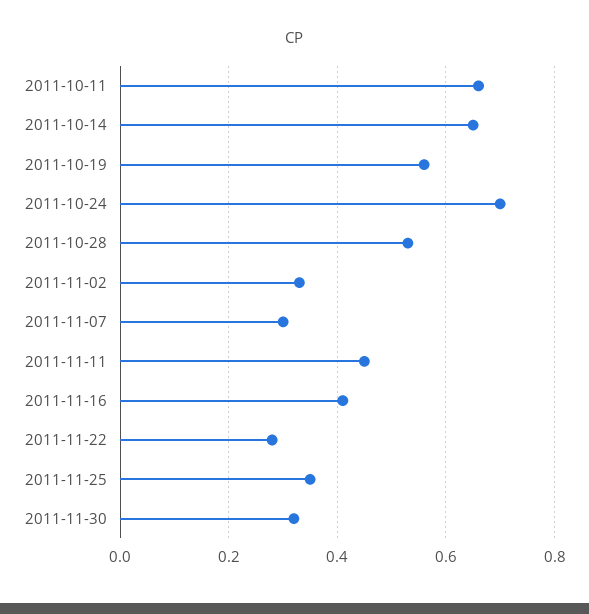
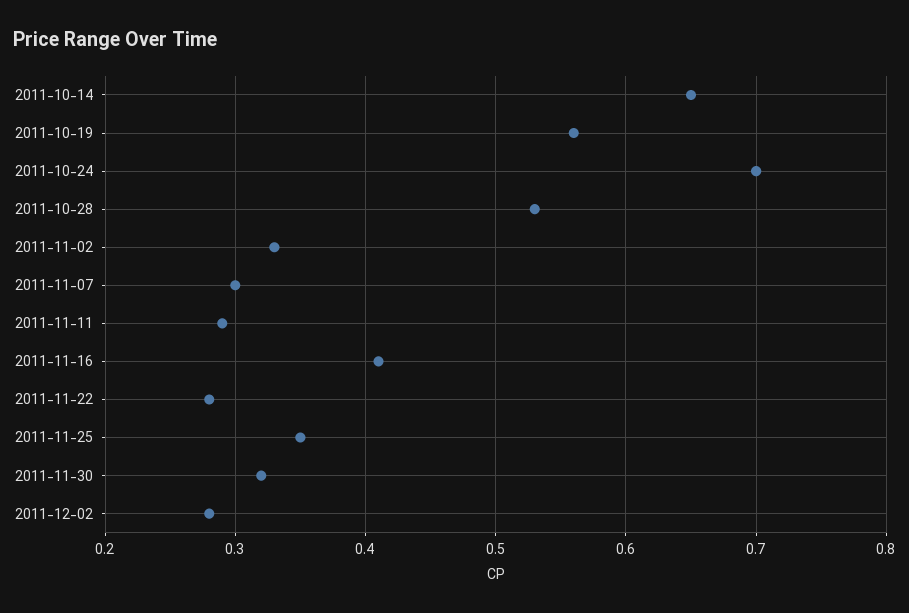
2011-10-11: 0.65 -> none
2011-11-11: 0.45 -> 0.29
2011-12-02: none -> 0.28

